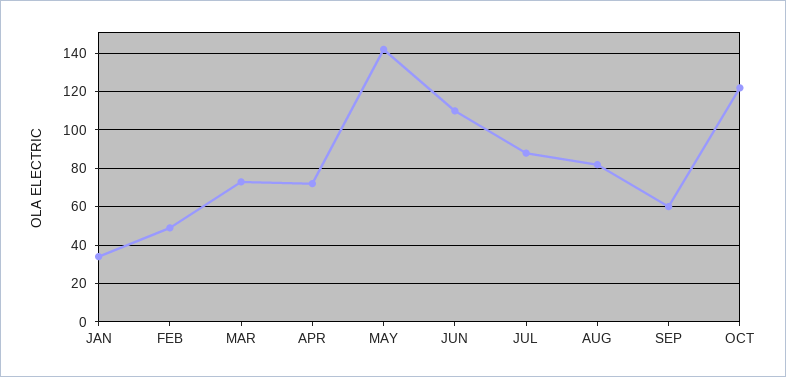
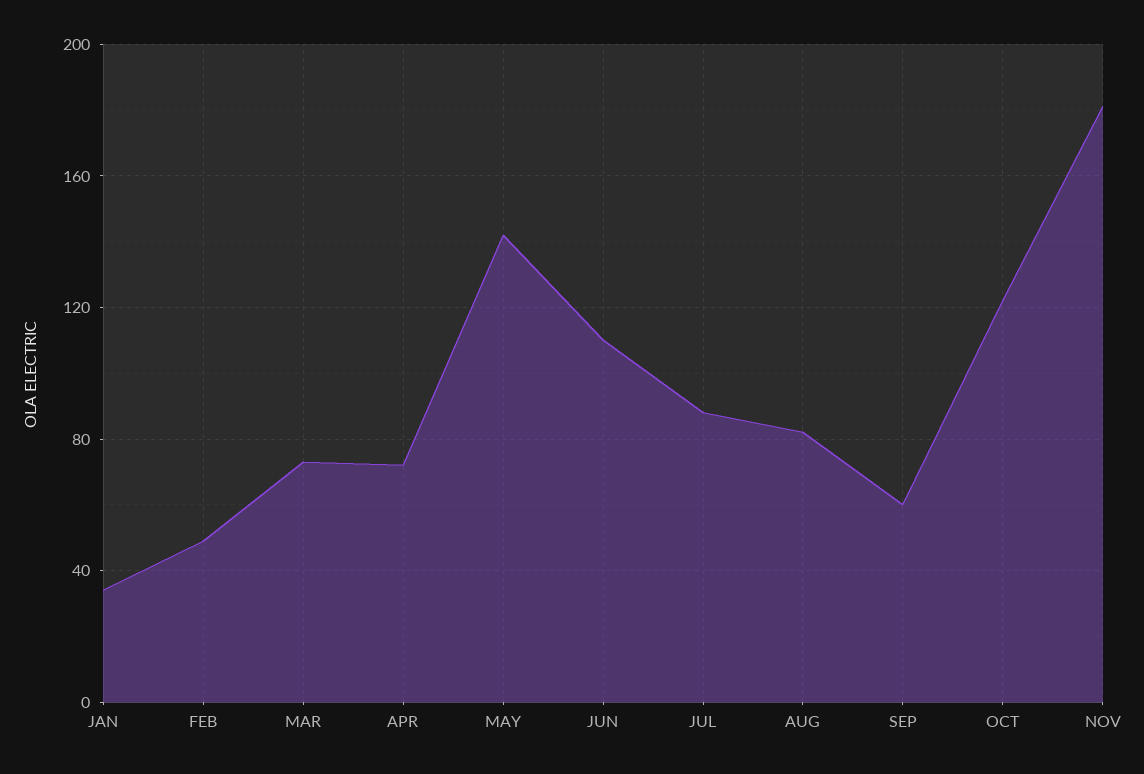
NOV: none -> 180

